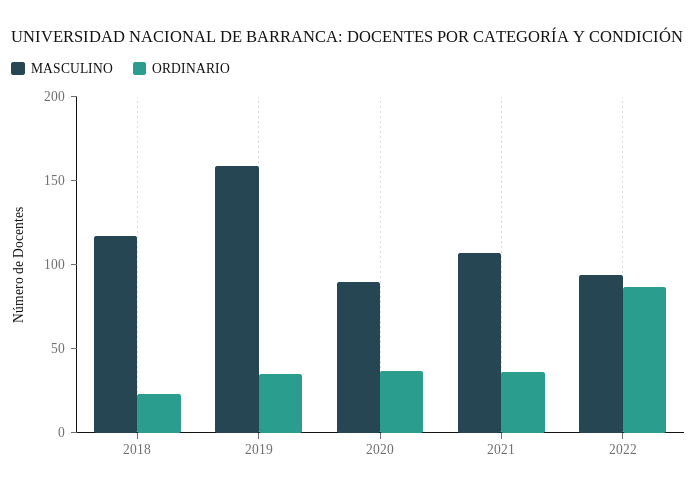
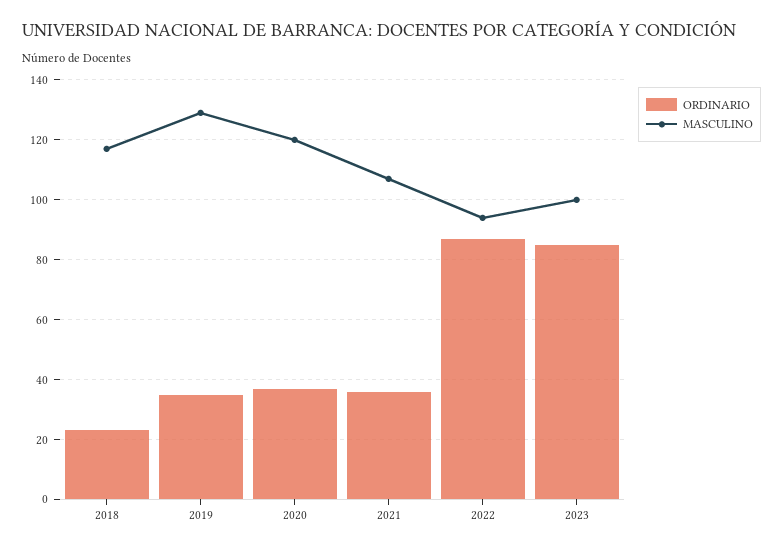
MASCULINO, 2019: 160 -> 130
MASCULINO, 2020: 90 -> 120
ORDINARIO, 2023: none -> 85
MASCULINO, 2023: none -> 100

